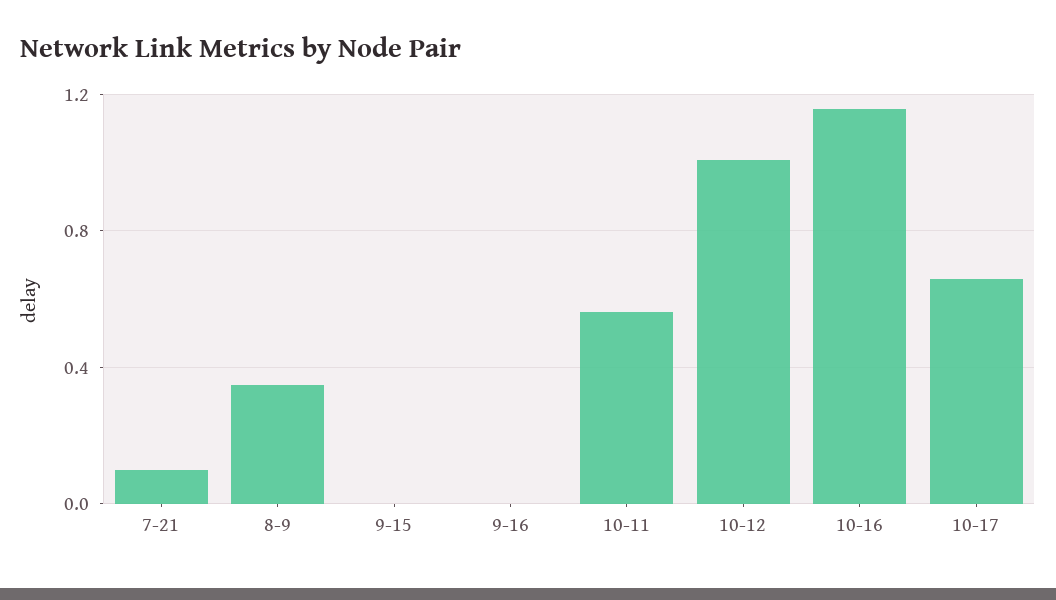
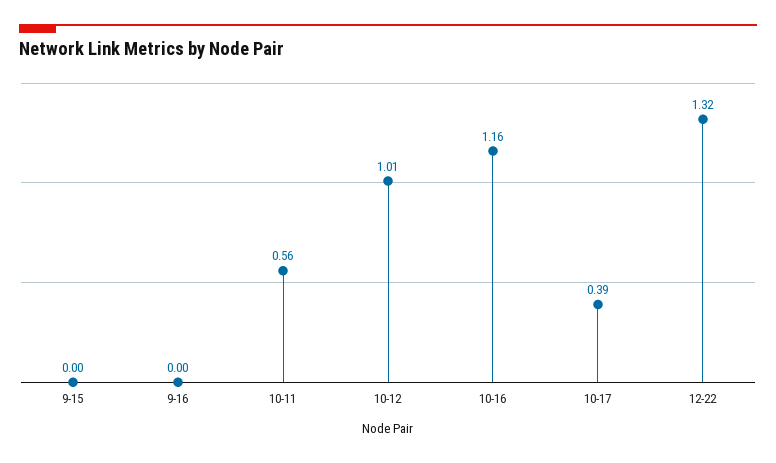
7-21: 0.1 -> none
8-9: 0.35 -> none
10-17: 0.65 -> 0.39
12-22: none -> 1.32

